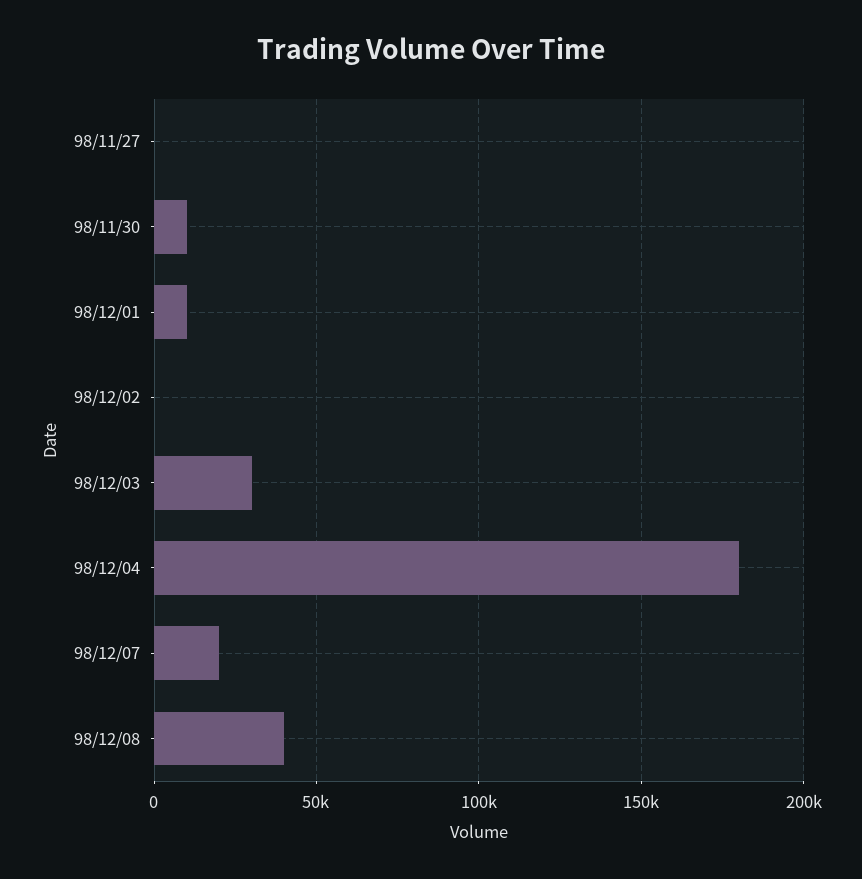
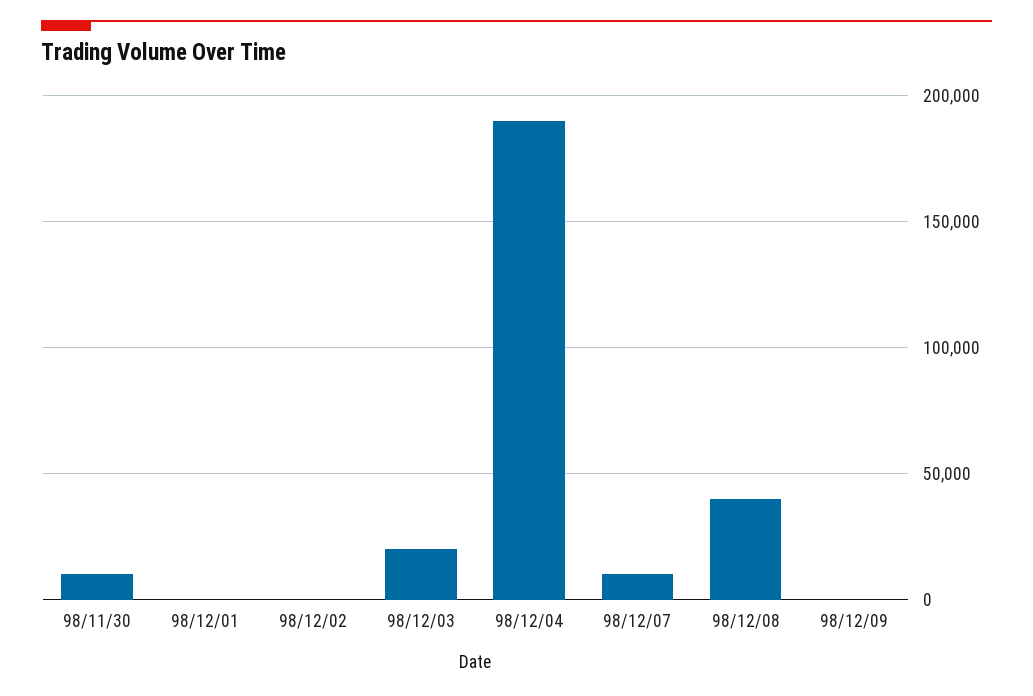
98/11/27: 0 -> none
98/12/01: 10000 -> 0
98/12/03: 30000 -> 20000
98/12/04: 180000 -> 190000
98/12/07: 20000 -> 10000
98/12/09: none -> 0

